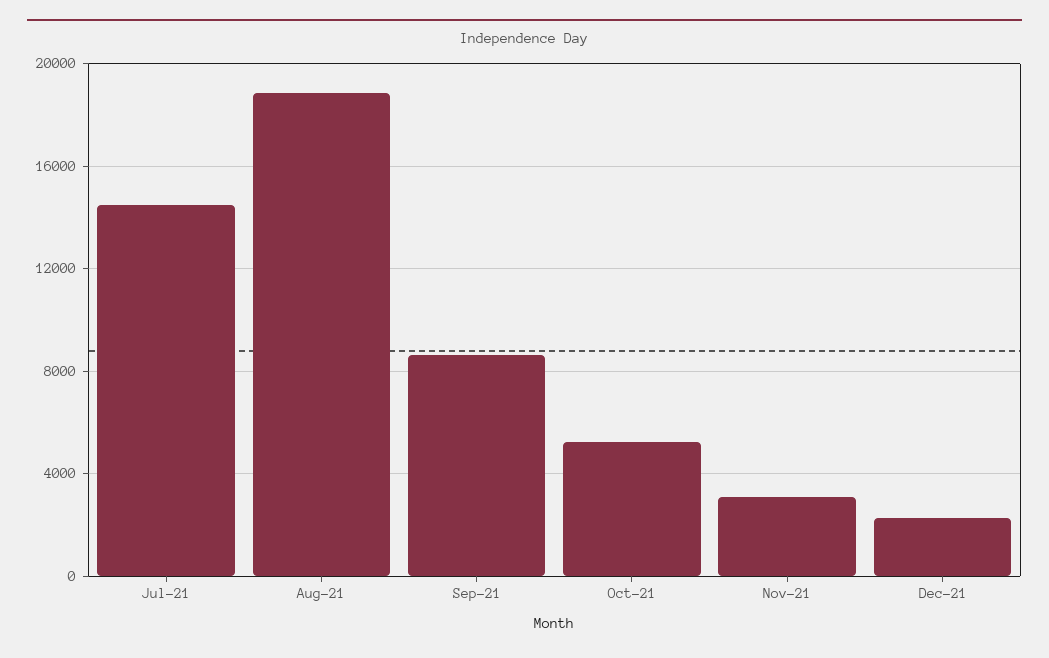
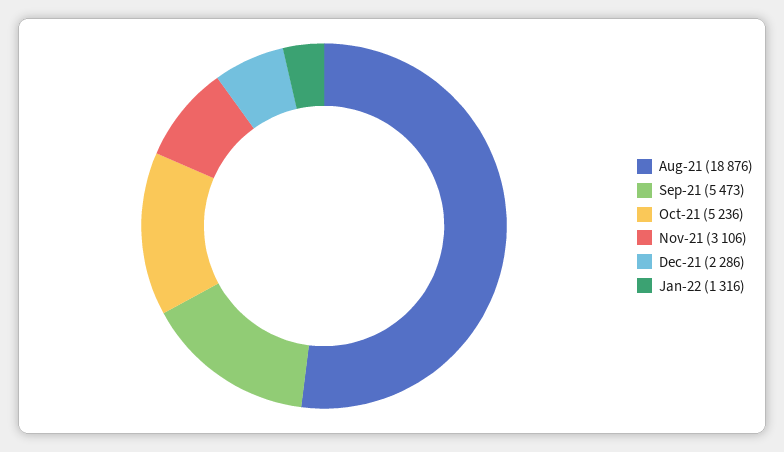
Jul-21: 14500 -> none
Sep-21: 8500 -> 5473
Jan-22: none -> 1316

